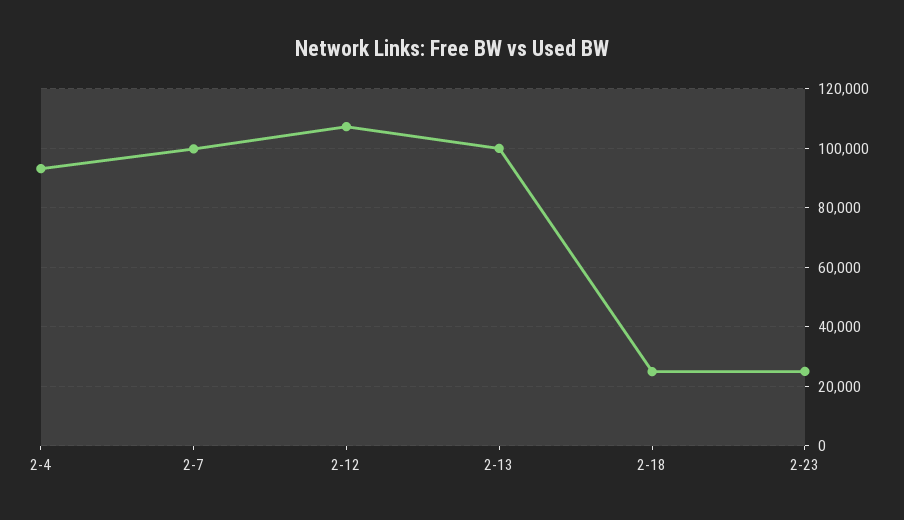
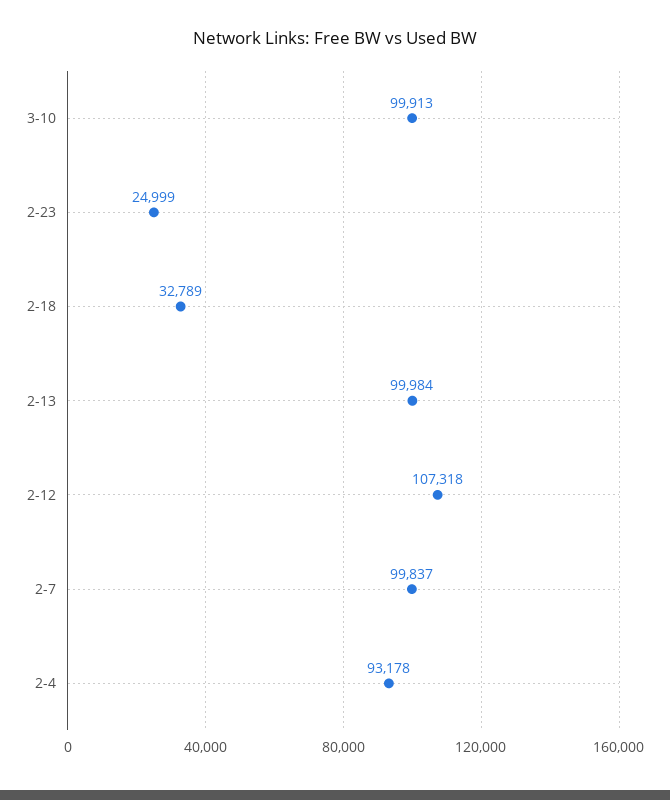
2-18: 25000 -> 32789
3-10: none -> 99913

